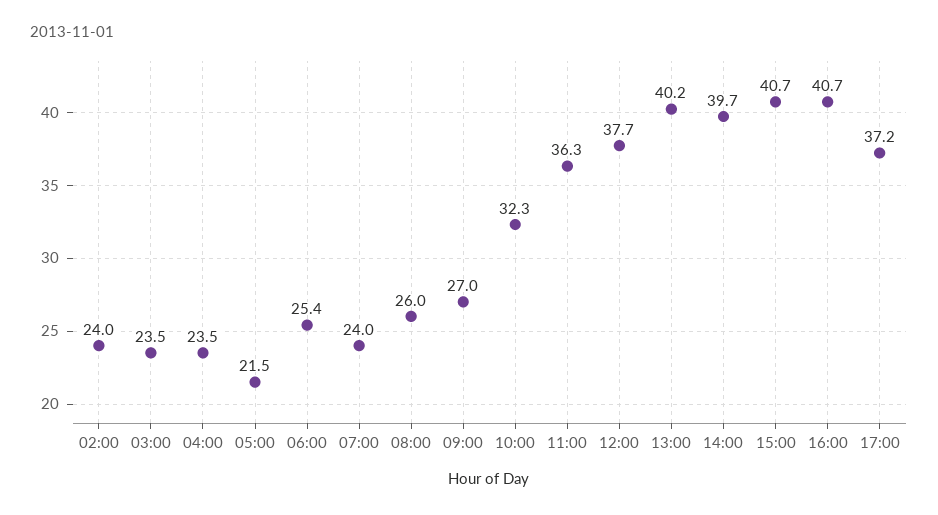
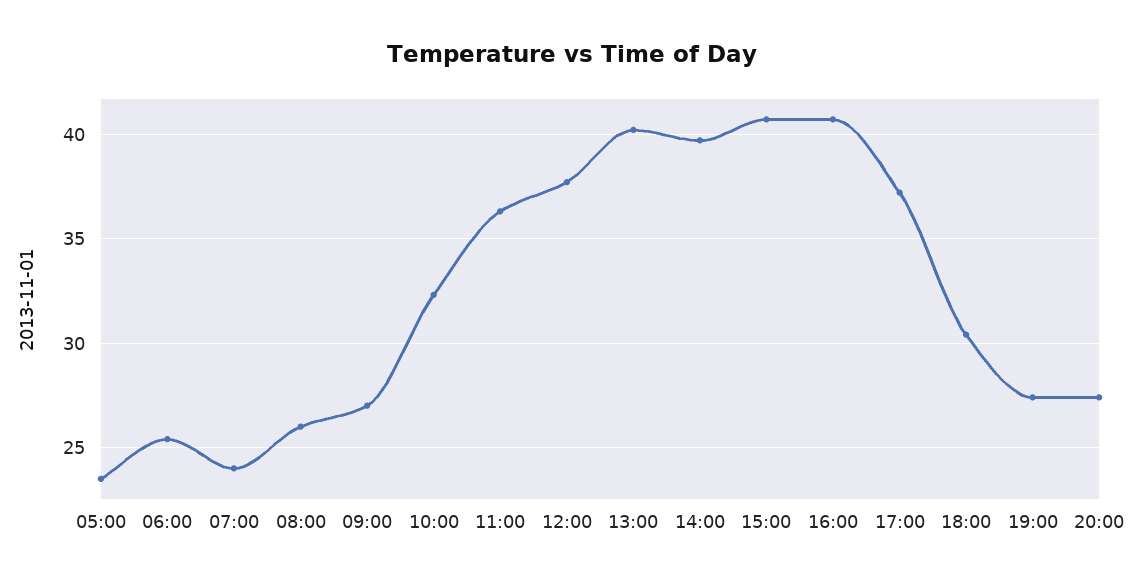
02:00: 24 -> none
03:00: 23.5 -> none
04:00: 23.5 -> none
05:00: 21.5 -> 23.5
18:00: none -> 30.5
19:00: none -> 27.5
20:00: none -> 27.5

